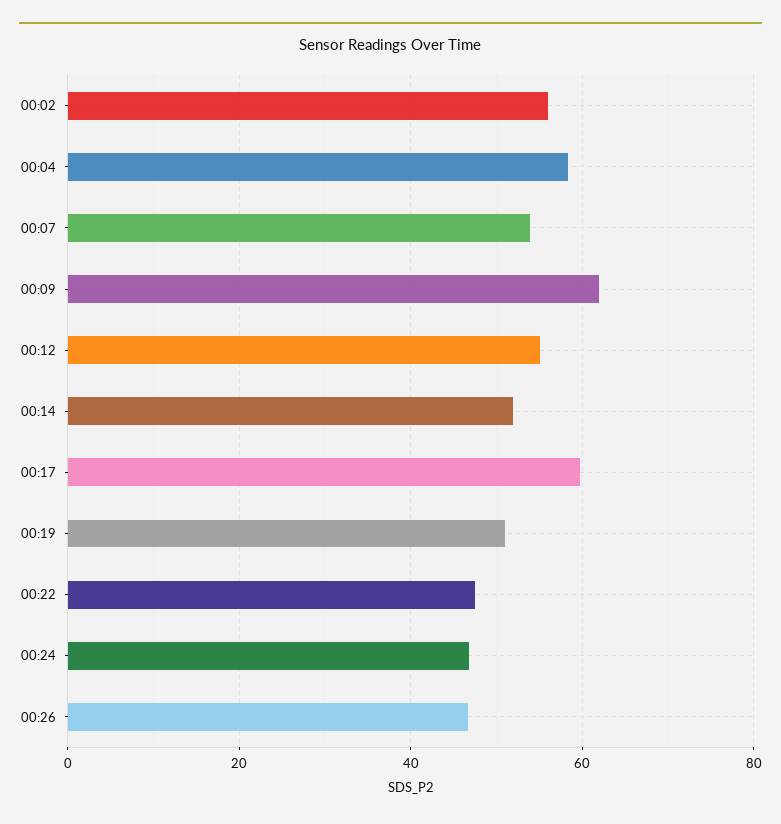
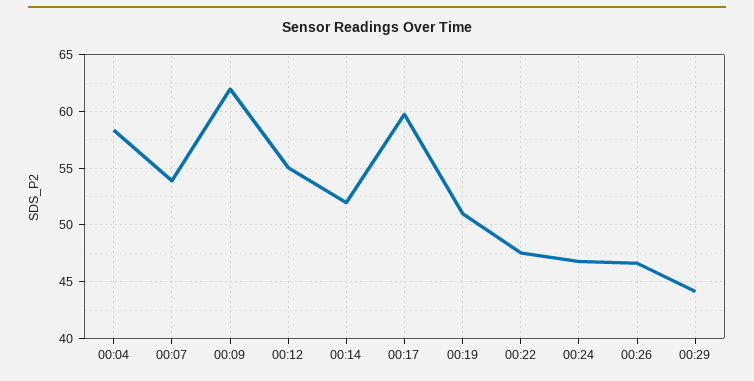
00:02: 56 -> none
00:29: none -> 44

